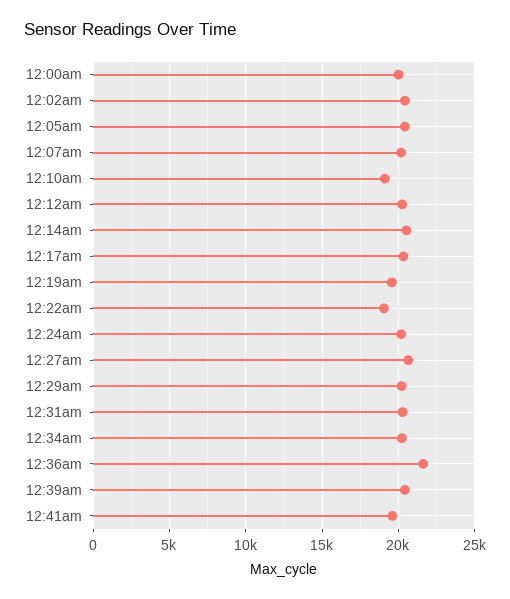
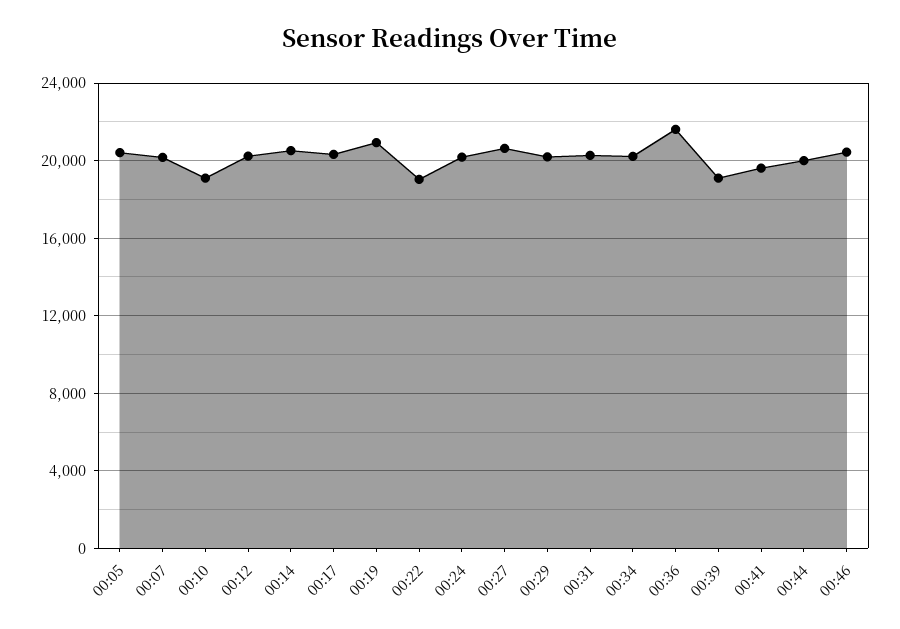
12:00am: 20000 -> none
12:02am: 20500 -> none
12:19am: 19500 -> 21000
12:39am: 20500 -> 19000
00:44: none -> 20000
00:46: none -> 20500

